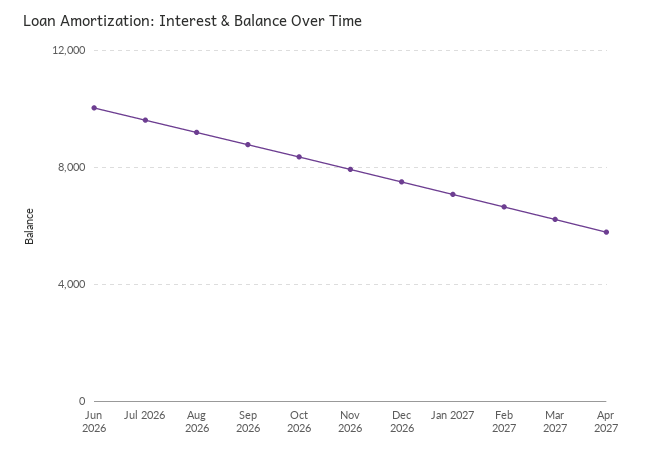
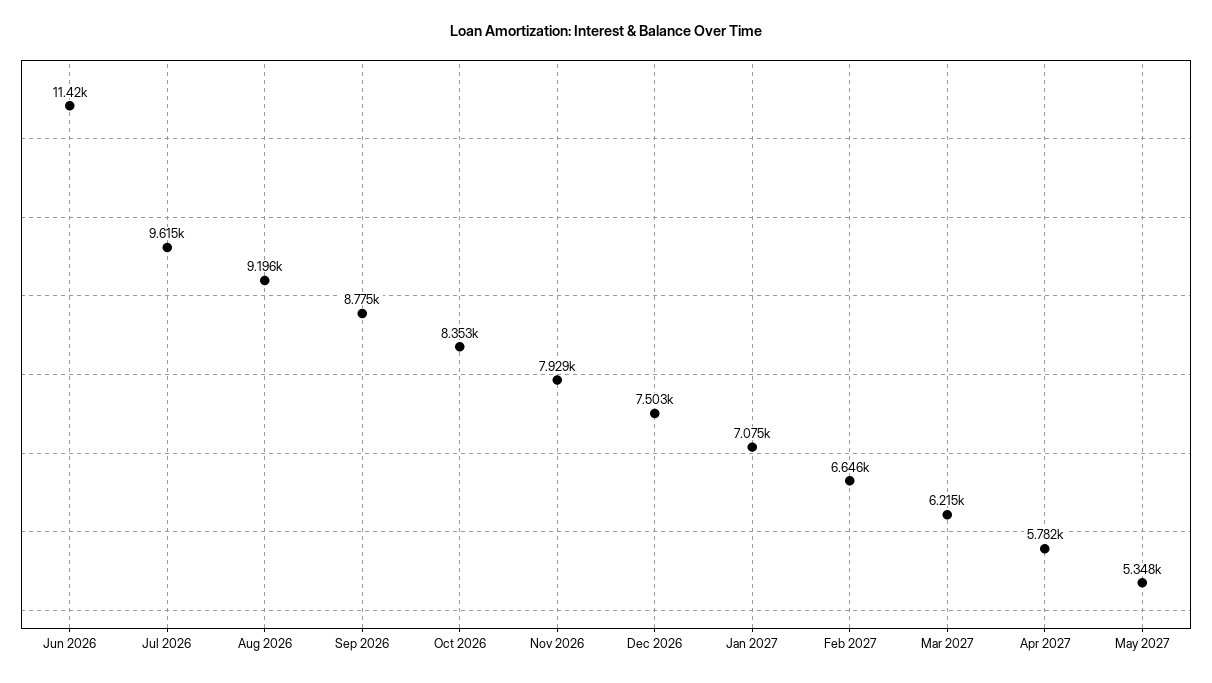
Jun 2026: 10000 -> 11420
May 2027: none -> 5348

